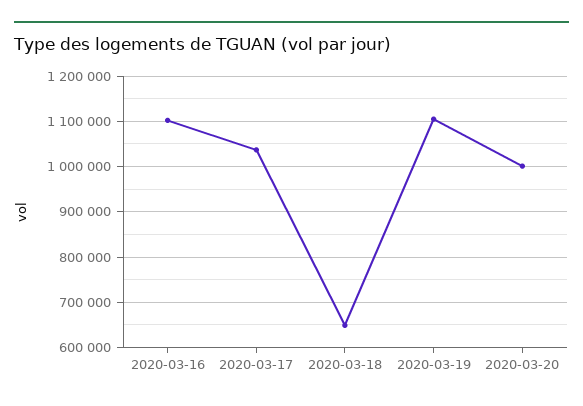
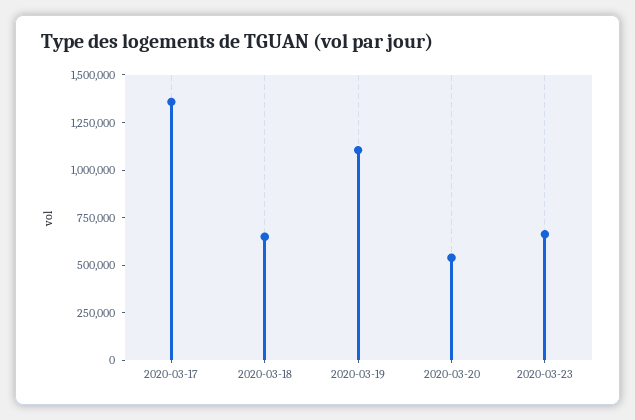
2020-03-16: 1100000 -> none
2020-03-17: 1040000 -> 1350000
2020-03-20: 1000000 -> 550000
2020-03-23: none -> 650000

